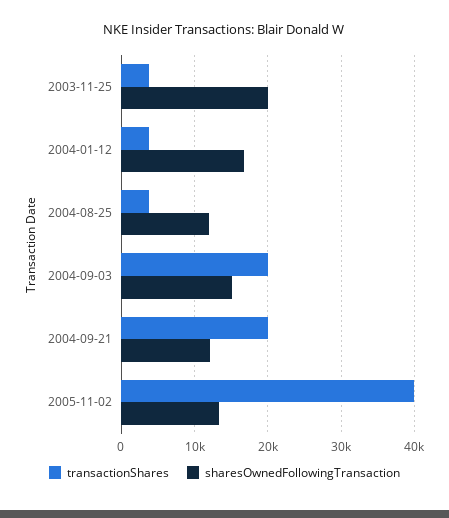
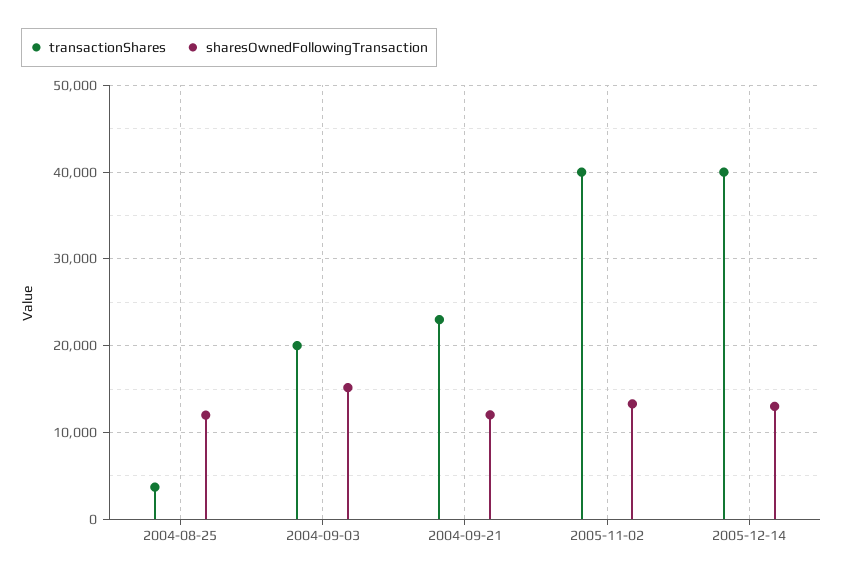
transactionShares, 2003-11-25: 4000 -> none
sharesOwnedFollowingTransaction, 2003-11-25: 20000 -> none
transactionShares, 2004-01-12: 4000 -> none
sharesOwnedFollowingTransaction, 2004-01-12: 17000 -> none
transactionShares, 2004-09-21: 20000 -> 23000
transactionShares, 2005-12-14: none -> 40000
sharesOwnedFollowingTransaction, 2005-12-14: none -> 13000

